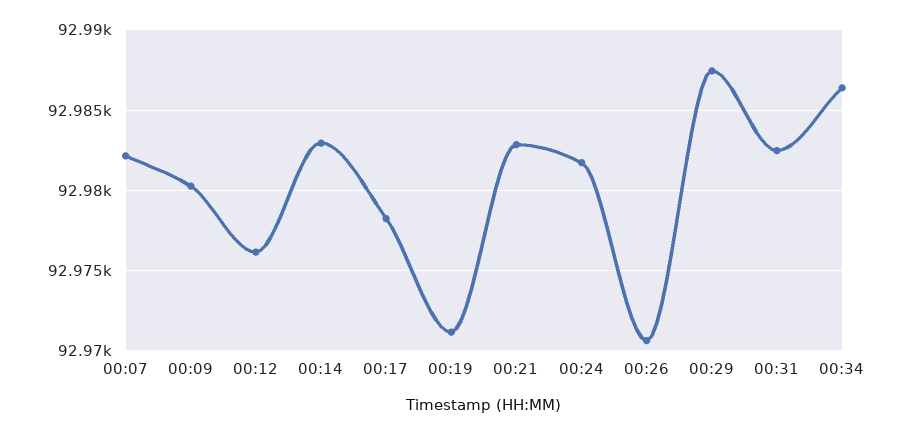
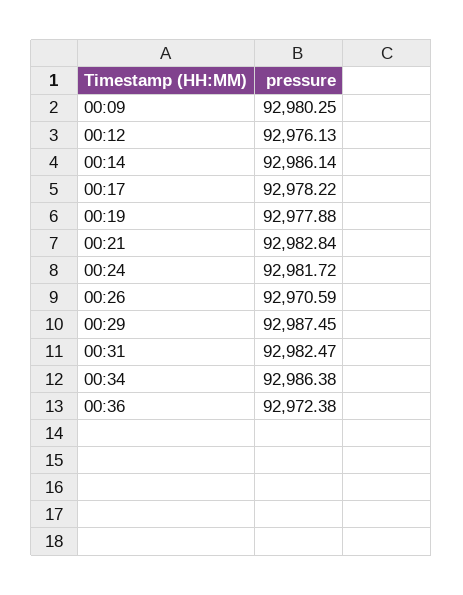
00:07: 92982 -> none
00:14: 92983 -> 92986.14
00:19: 92971 -> 92977.88
00:36: none -> 92972.38

